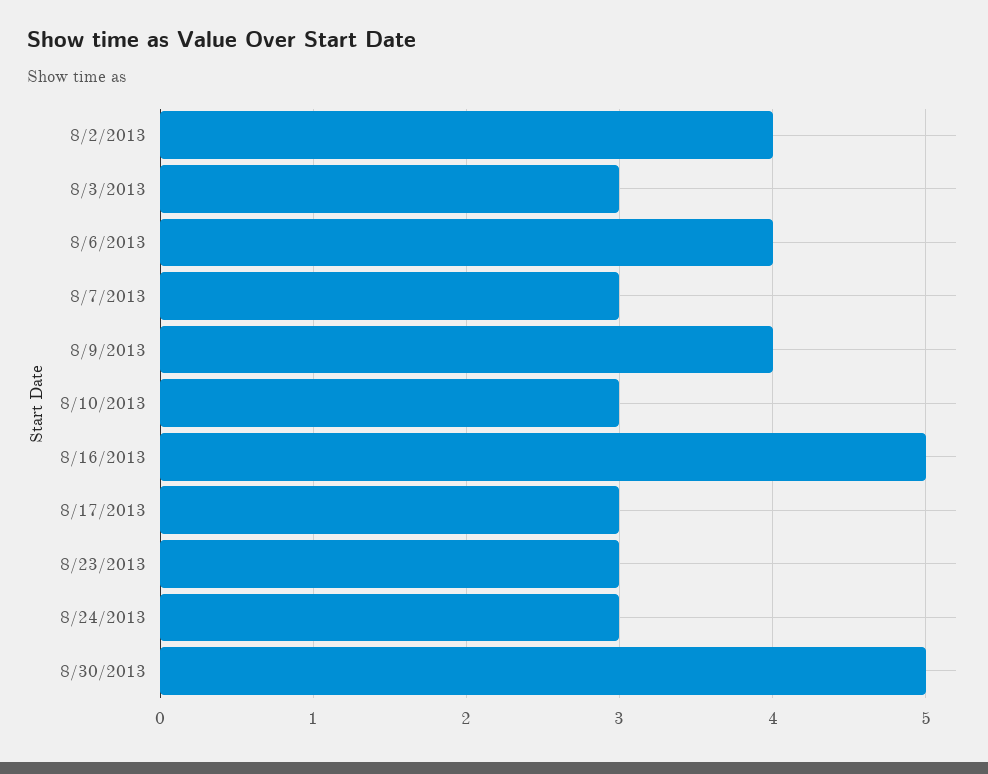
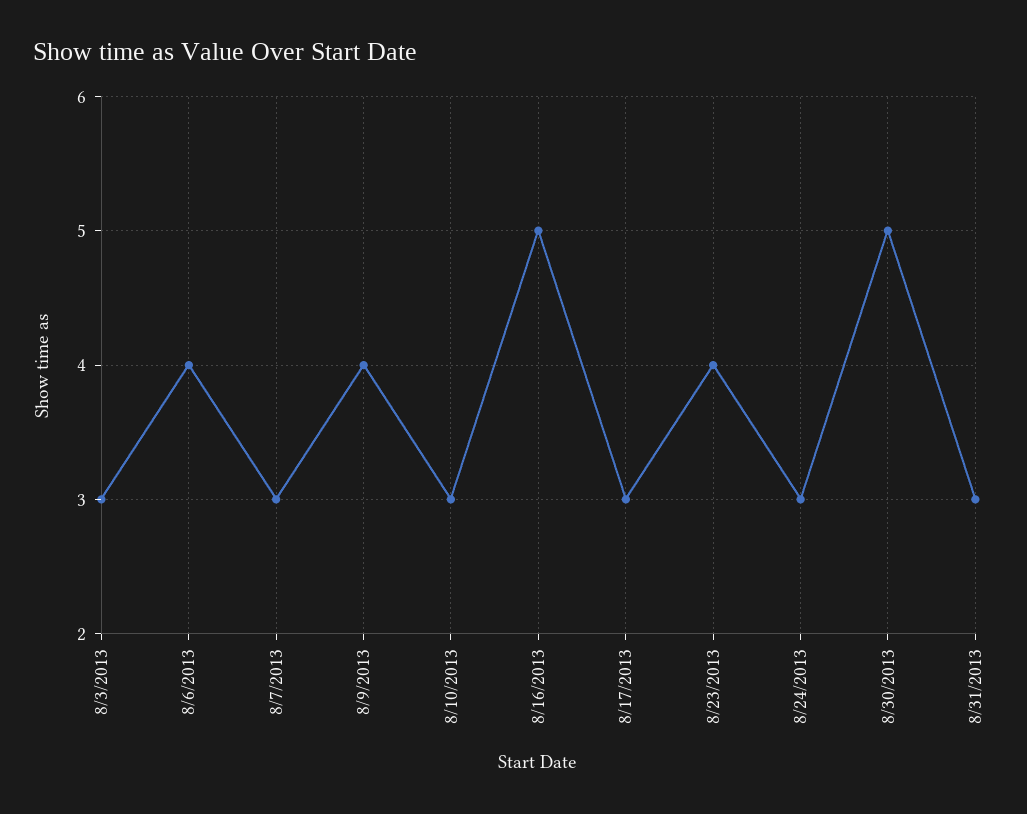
8/2/2013: 4 -> none
8/23/2013: 3 -> 4
8/31/2013: none -> 3

